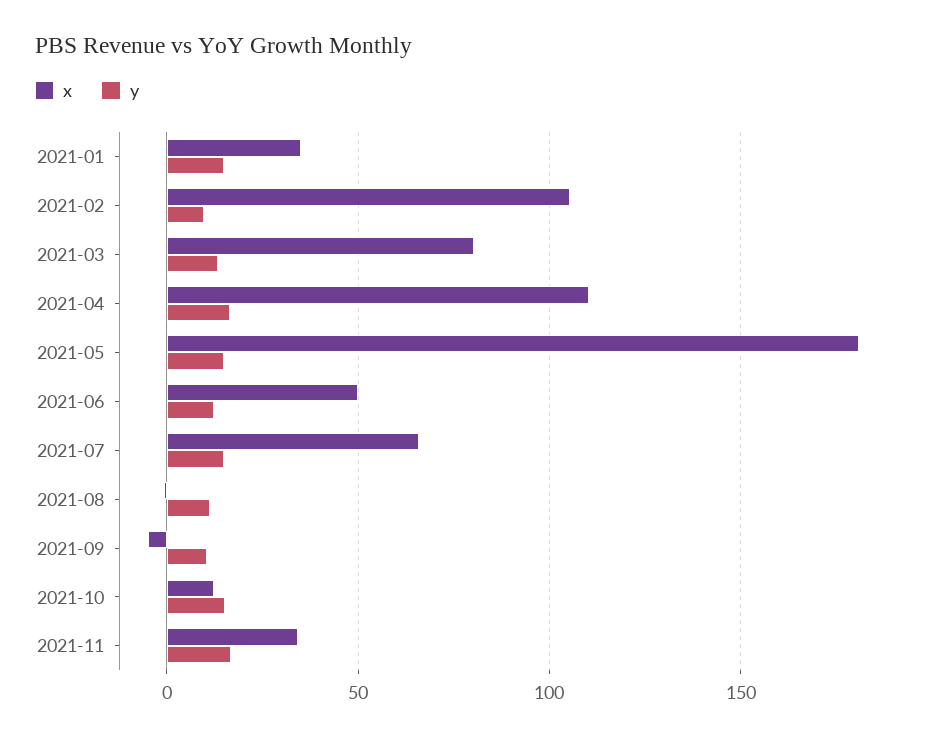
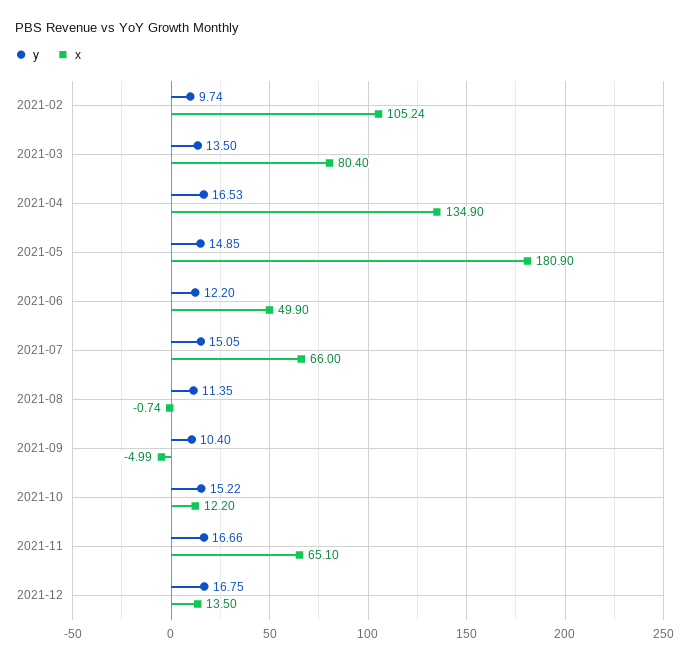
x, 2021-01: 35 -> none
y, 2021-01: 15 -> none
x, 2021-04: 110 -> 134.9
x, 2021-11: 35 -> 65.1
y, 2021-12: none -> 16.75
x, 2021-12: none -> 13.5

